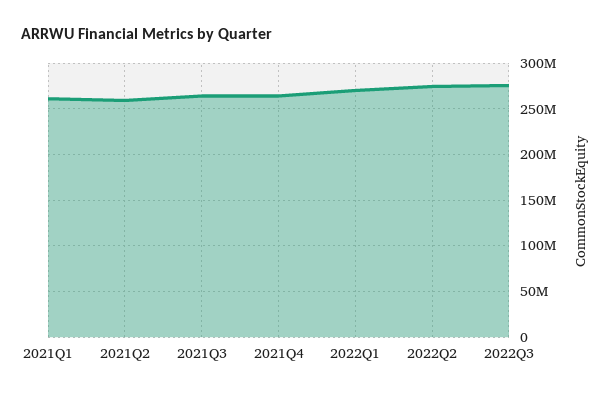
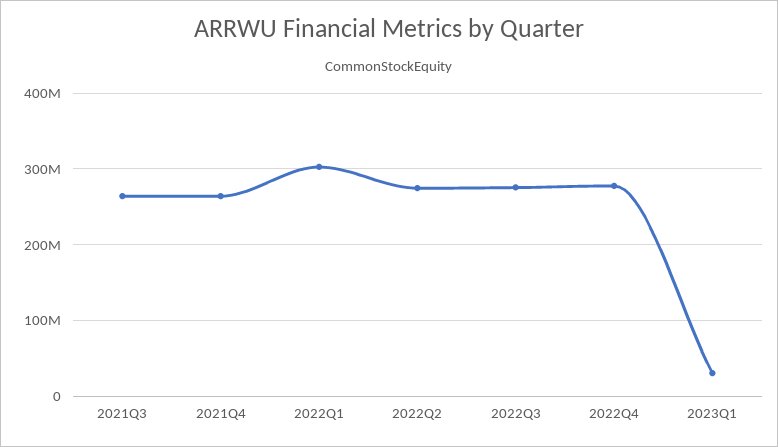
2021Q1: 260000000 -> none
2021Q2: 260000000 -> none
2022Q1: 270000000 -> 300000000
2022Q4: none -> 280000000
2023Q1: none -> 30000000

